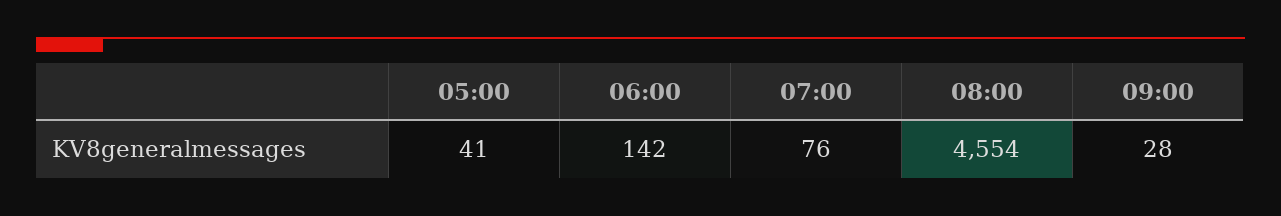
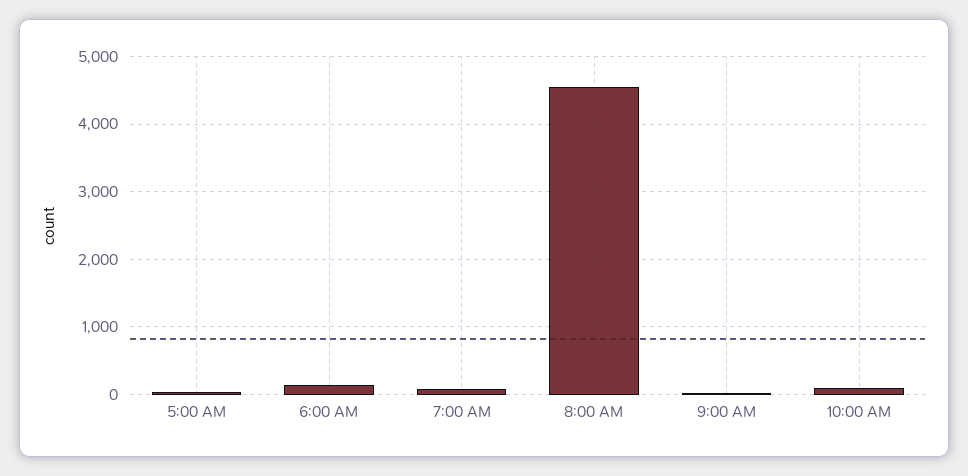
10:00 AM: none -> 100

